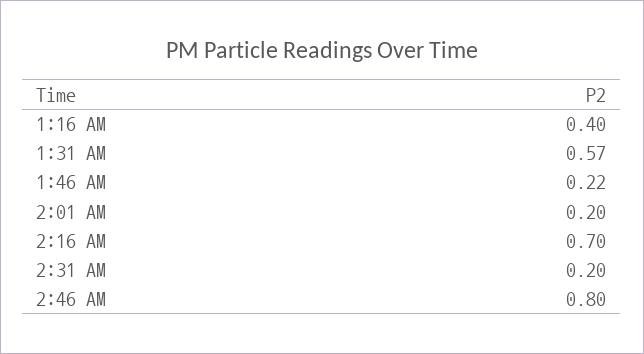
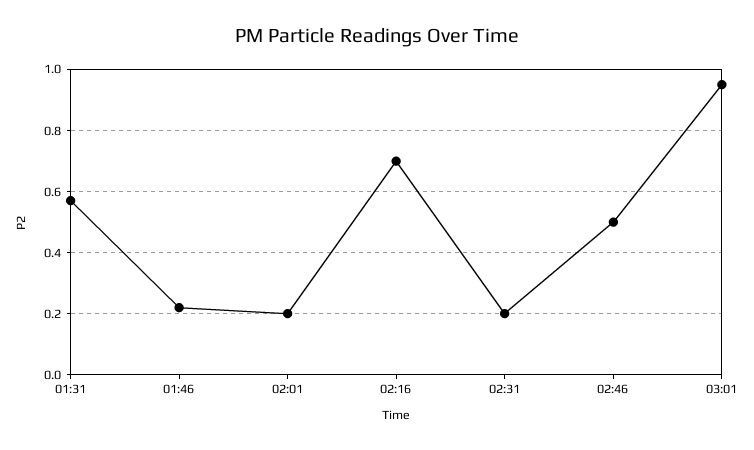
1:16 AM: 0.4 -> none
2:46 AM: 0.8 -> 0.5
03:01: none -> 0.95

